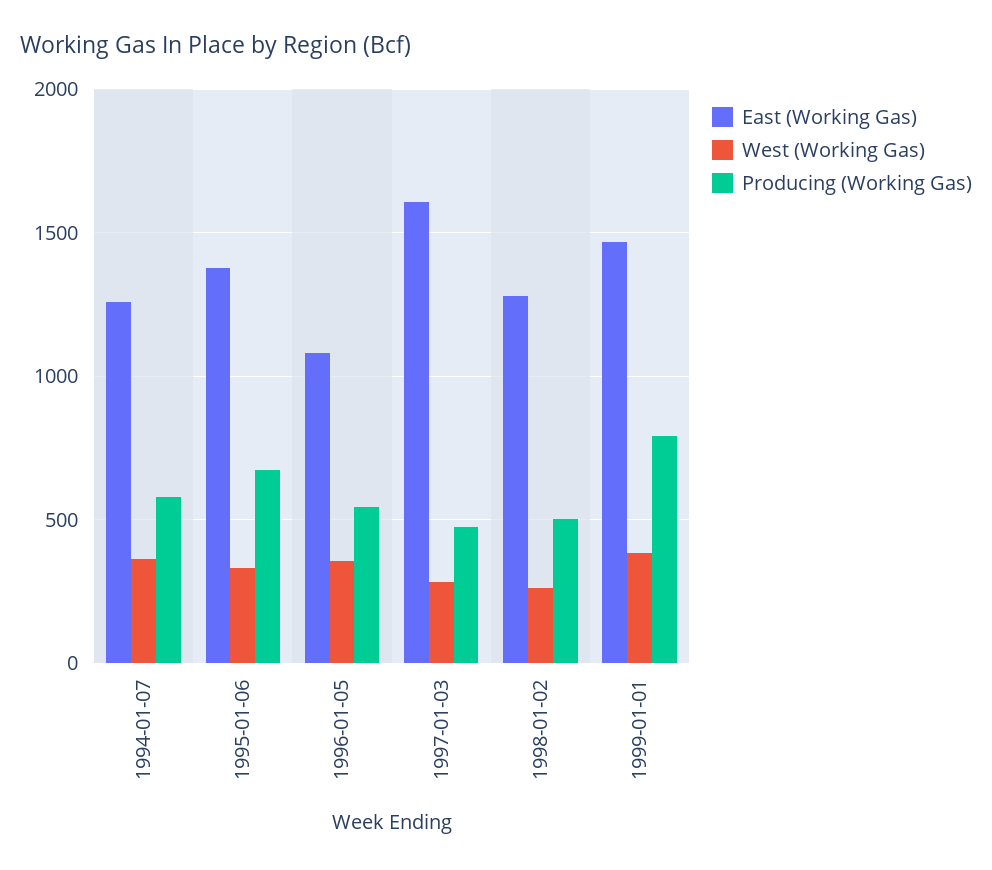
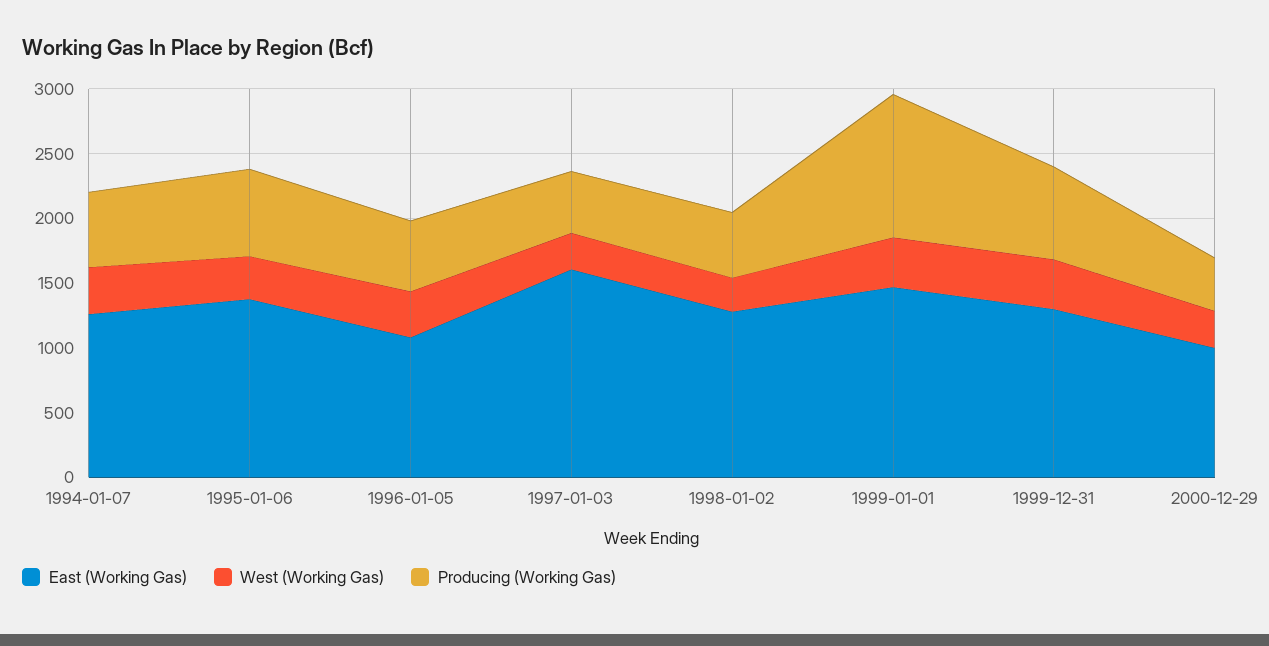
Producing (Working Gas), 1999-01-01: 800 -> 1100
East (Working Gas), 1999-12-31: none -> 1300
West (Working Gas), 1999-12-31: none -> 400
Producing (Working Gas), 1999-12-31: none -> 700
East (Working Gas), 2000-12-29: none -> 1000
West (Working Gas), 2000-12-29: none -> 300
Producing (Working Gas), 2000-12-29: none -> 400

